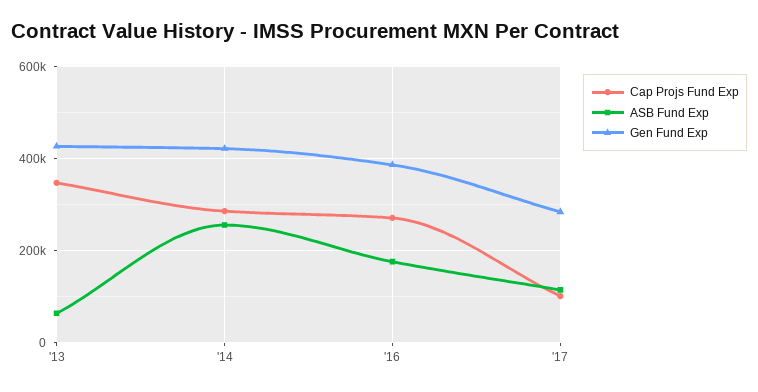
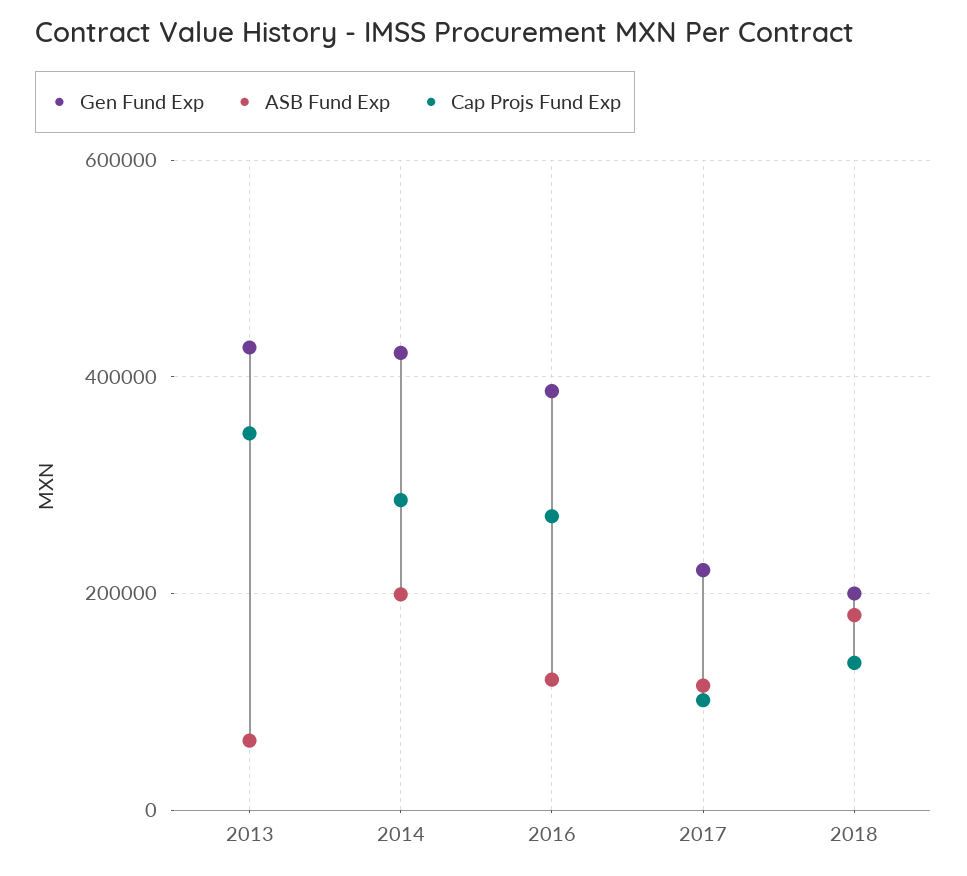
ASB Fund Exp, '14: 260000 -> 200000
ASB Fund Exp, '16: 180000 -> 120000
Gen Fund Exp, '17: 280000 -> 220000
Gen Fund Exp, 2018: none -> 200000
ASB Fund Exp, 2018: none -> 180000
Cap Projs Fund Exp, 2018: none -> 140000

